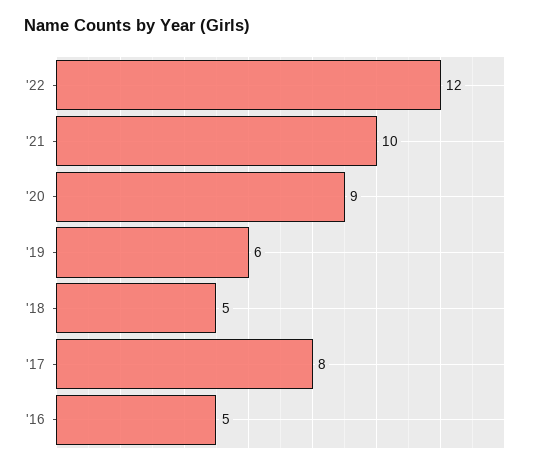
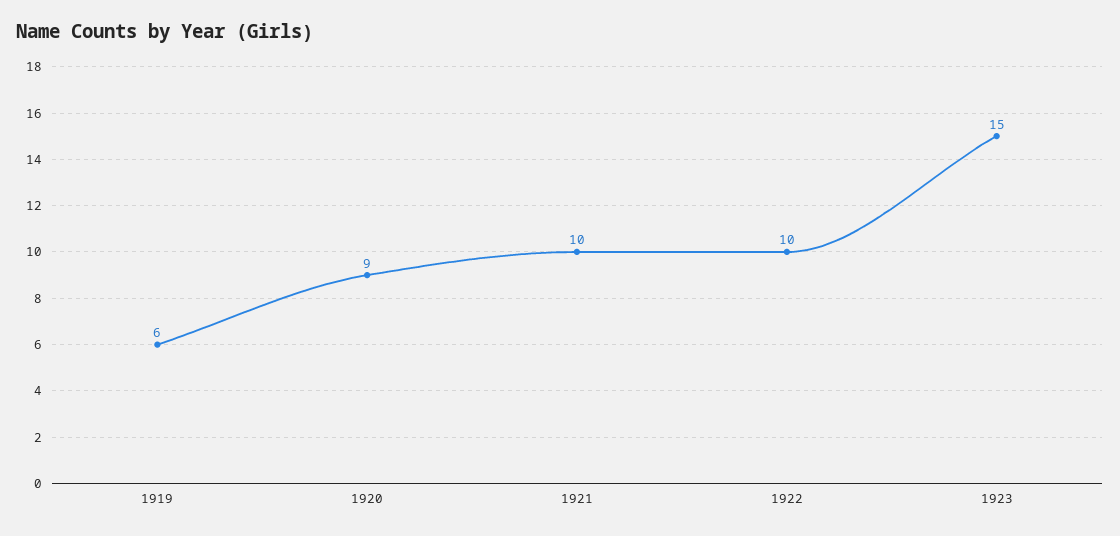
'22: 12 -> 10
'18: 5 -> none
'17: 8 -> none
'16: 5 -> none
1923: none -> 15

